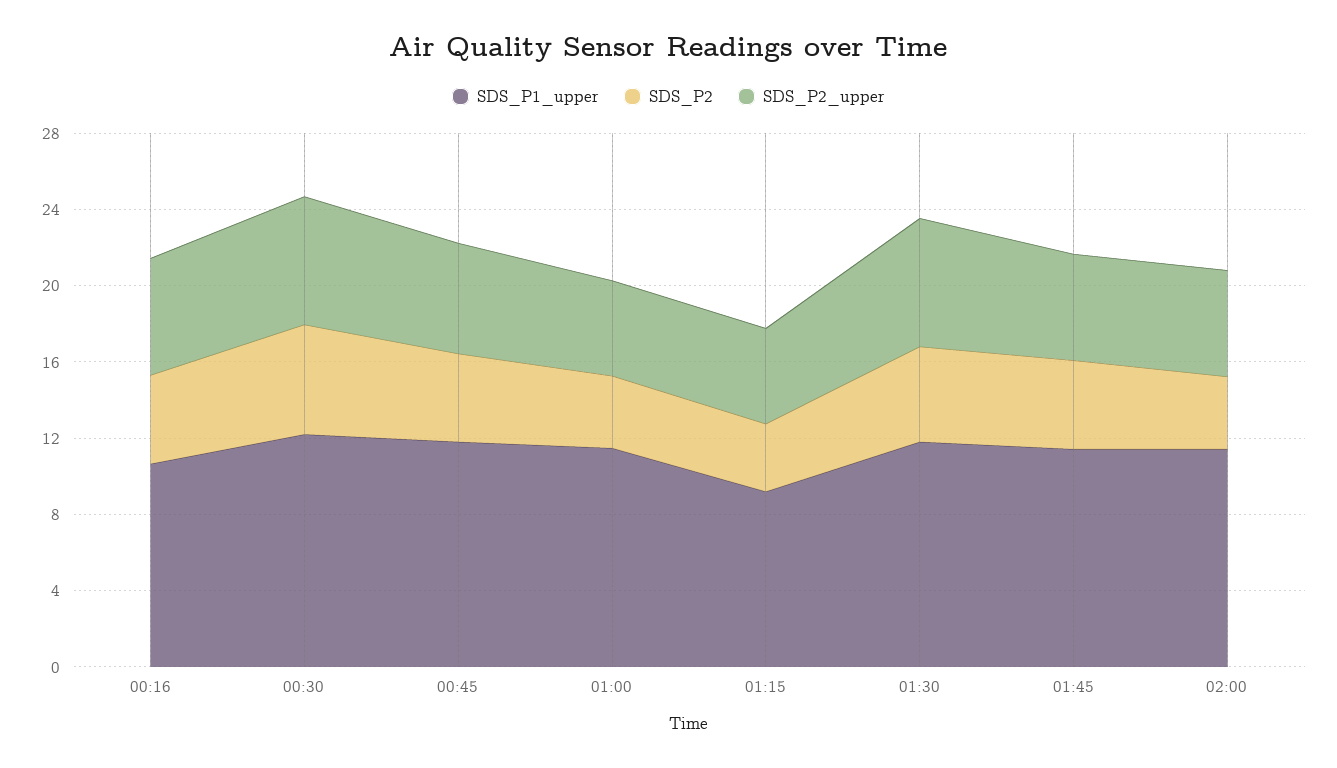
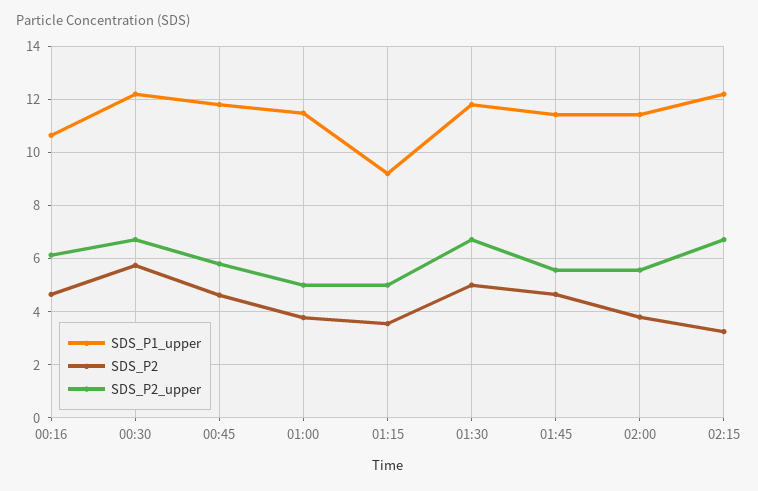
SDS_P1_upper, 02:15: none -> 12.25
SDS_P2, 02:15: none -> 3.25
SDS_P2_upper, 02:15: none -> 6.75

